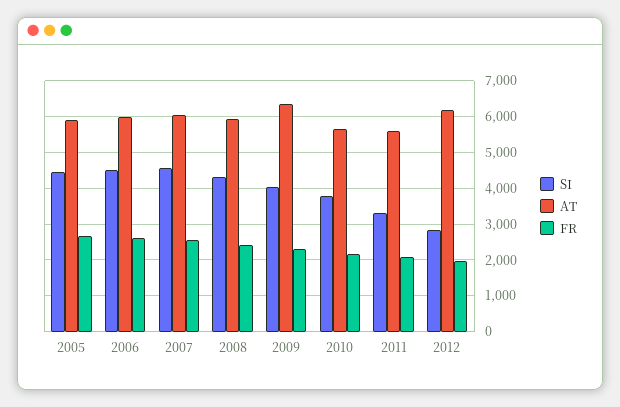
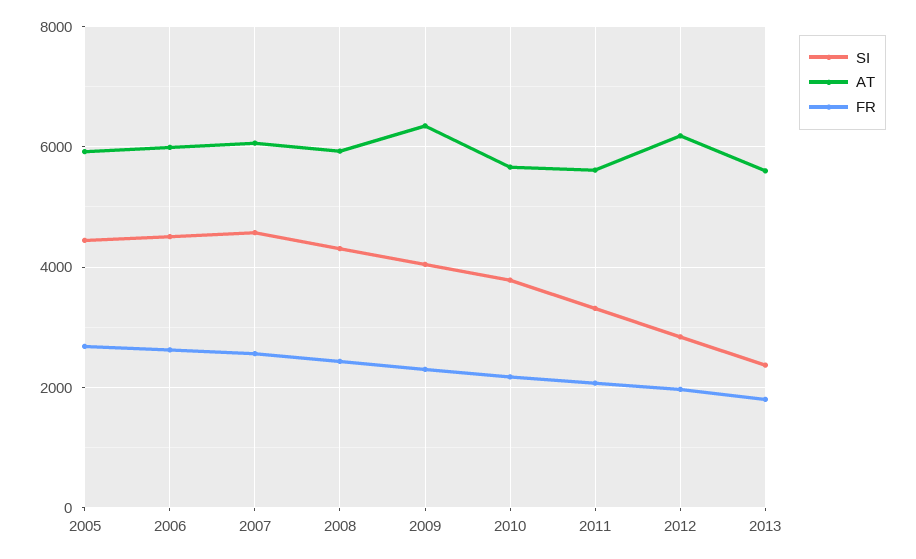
SI, 2013: none -> 2400
AT, 2013: none -> 5600
FR, 2013: none -> 1800

